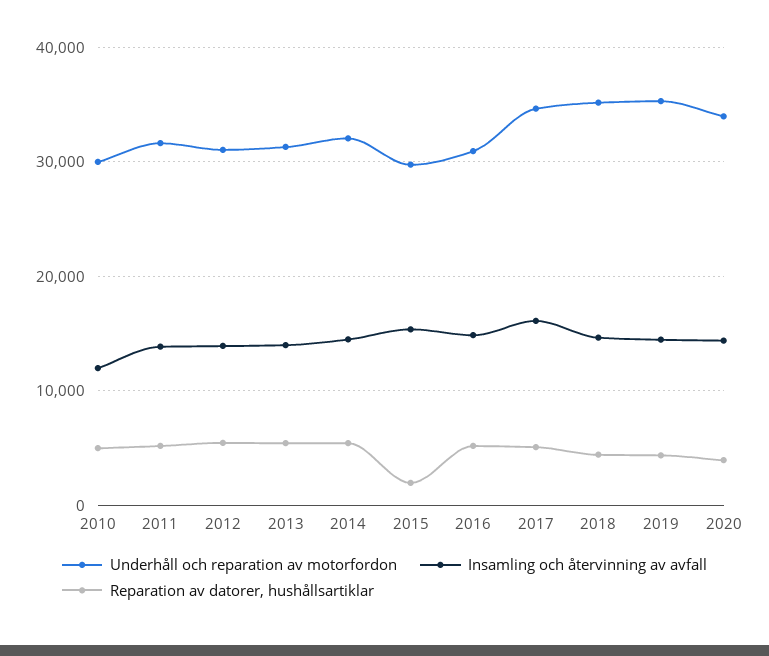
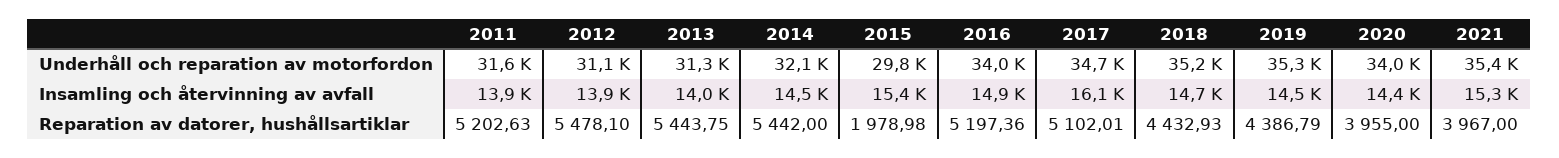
Underhåll och reparation av motorfordon, 2010: 30000 -> none
Insamling och återvinning av avfall, 2010: 12000 -> none
Reparation av datorer, hushållsartiklar, 2010: 5000 -> none
Underhåll och reparation av motorfordon, 2016: 31000 -> 34000
Underhåll och reparation av motorfordon, 2021: none -> 35400
Insamling och återvinning av avfall, 2021: none -> 15300
Reparation av datorer, hushållsartiklar, 2021: none -> 3967

